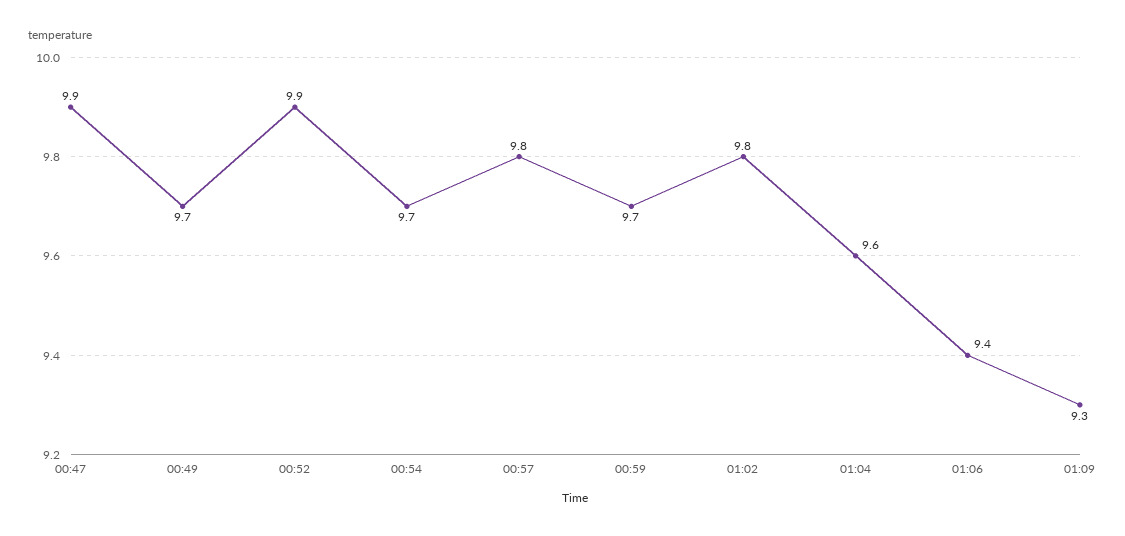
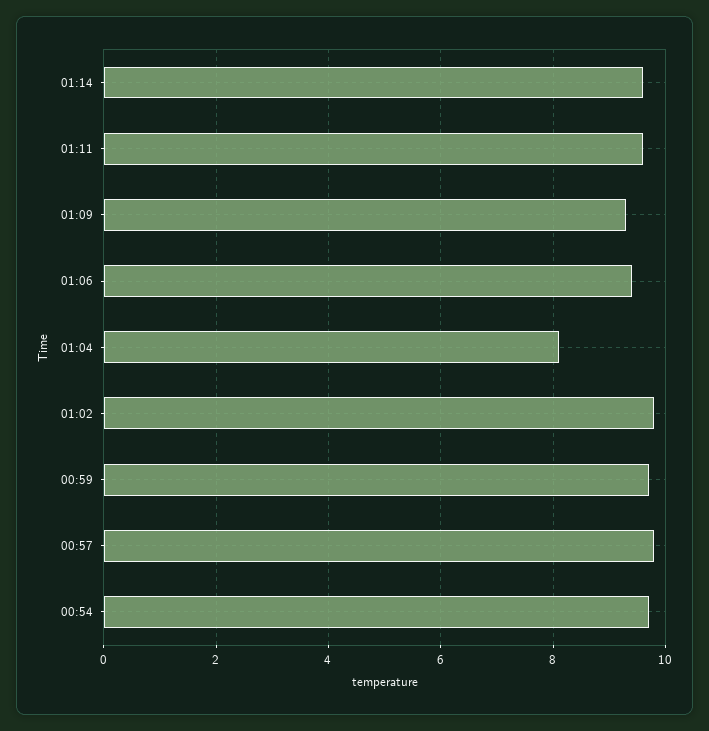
00:47: 9.9 -> none
00:49: 9.7 -> none
00:52: 9.9 -> none
01:04: 9.6 -> 8
01:14: none -> 9.5
01:11: none -> 9.5

